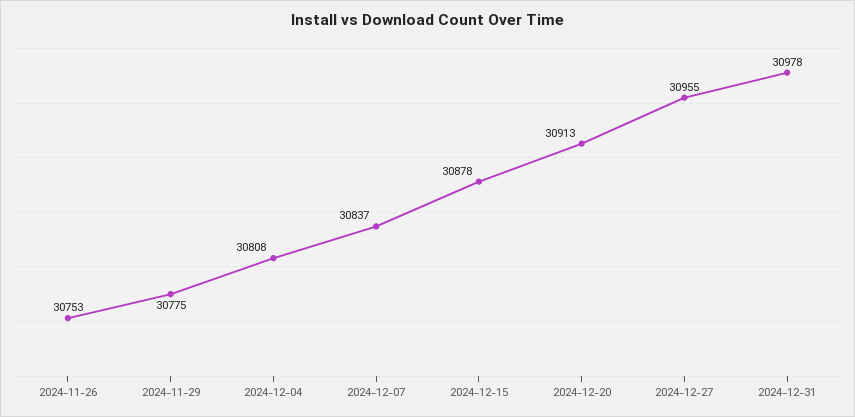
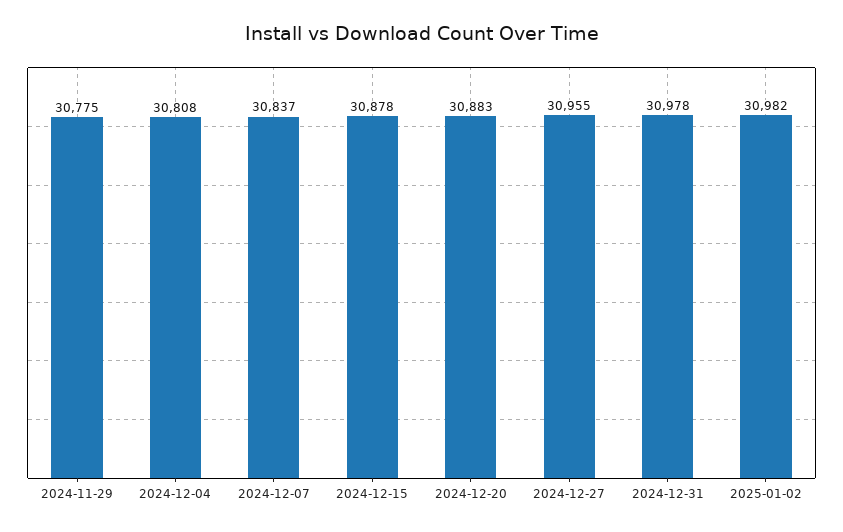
2024-11-26: 30753 -> none
2024-12-20: 30913 -> 30883
2025-01-02: none -> 30982

